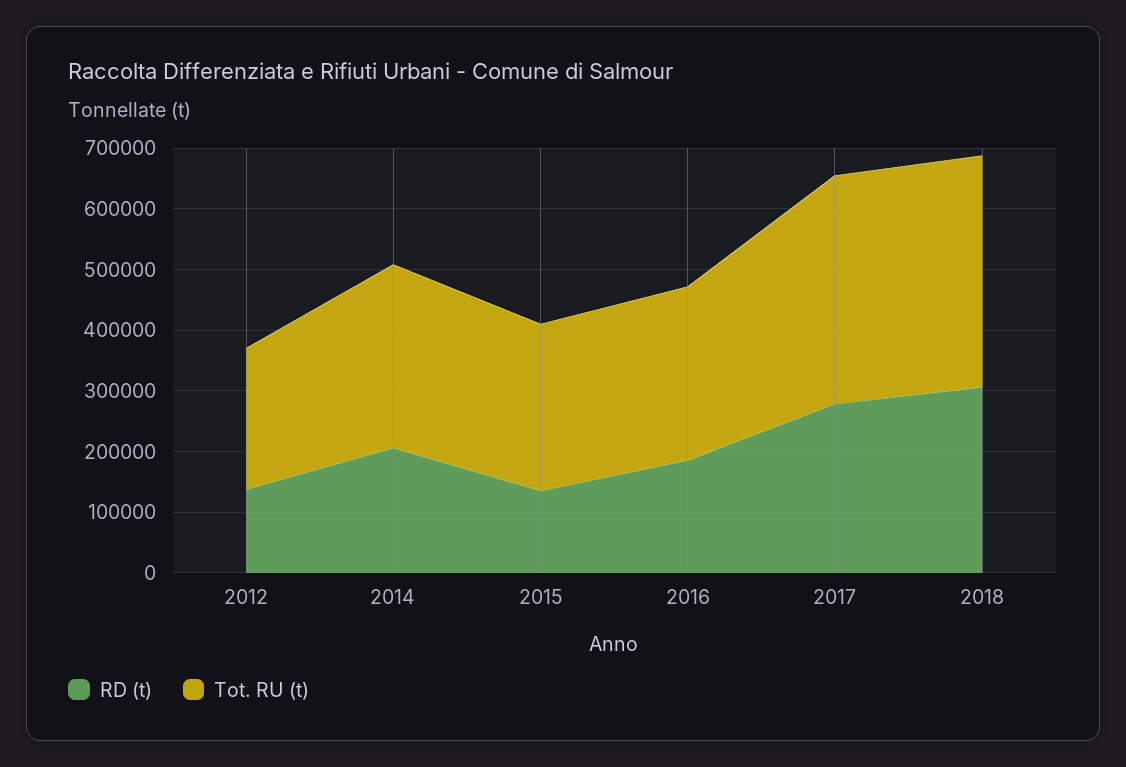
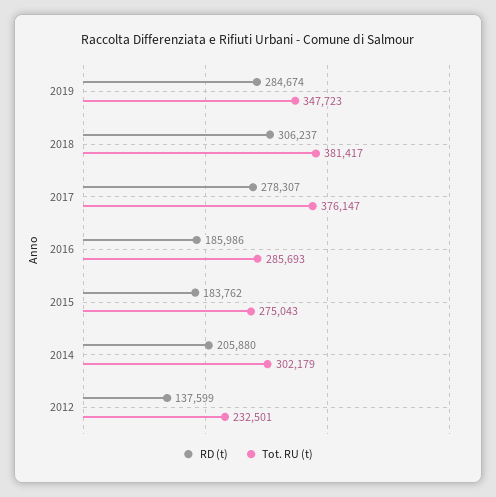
RD (t), 2015: 140000 -> 183762
RD (t), 2019: none -> 284674
Tot. RU (t), 2019: none -> 347723

